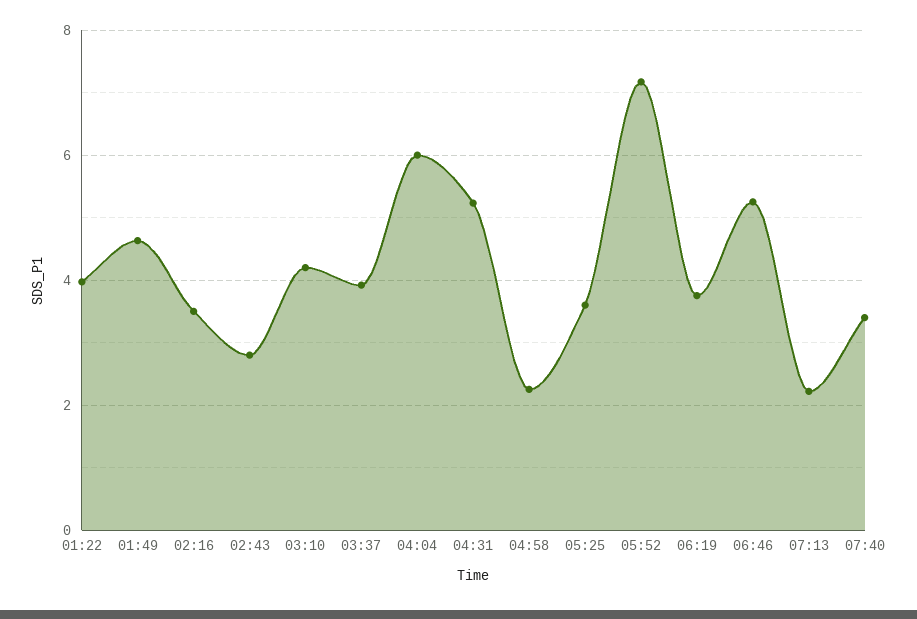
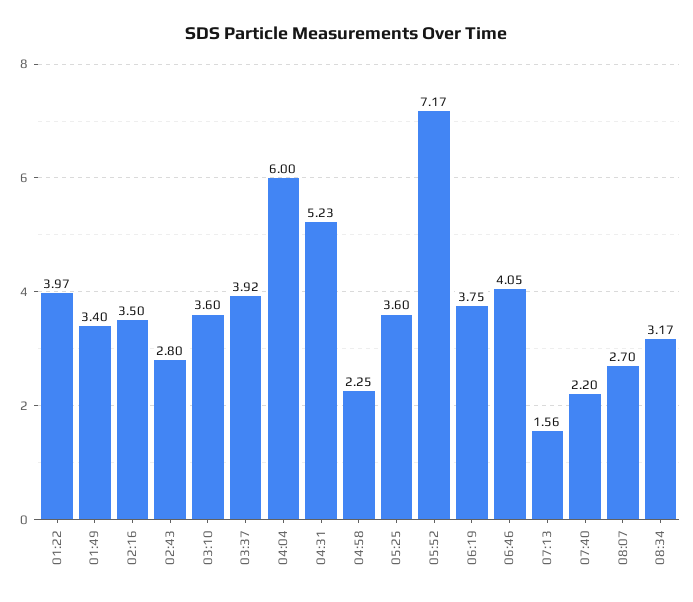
01:49: 4.6 -> 3.4
03:10: 4.2 -> 3.6
06:46: 5.2 -> 4.05
07:13: 2.2 -> 1.56
07:40: 3.4 -> 2.2
08:07: none -> 2.7
08:34: none -> 3.17

